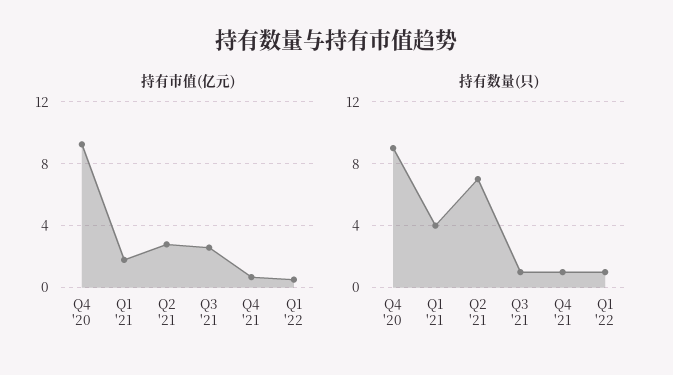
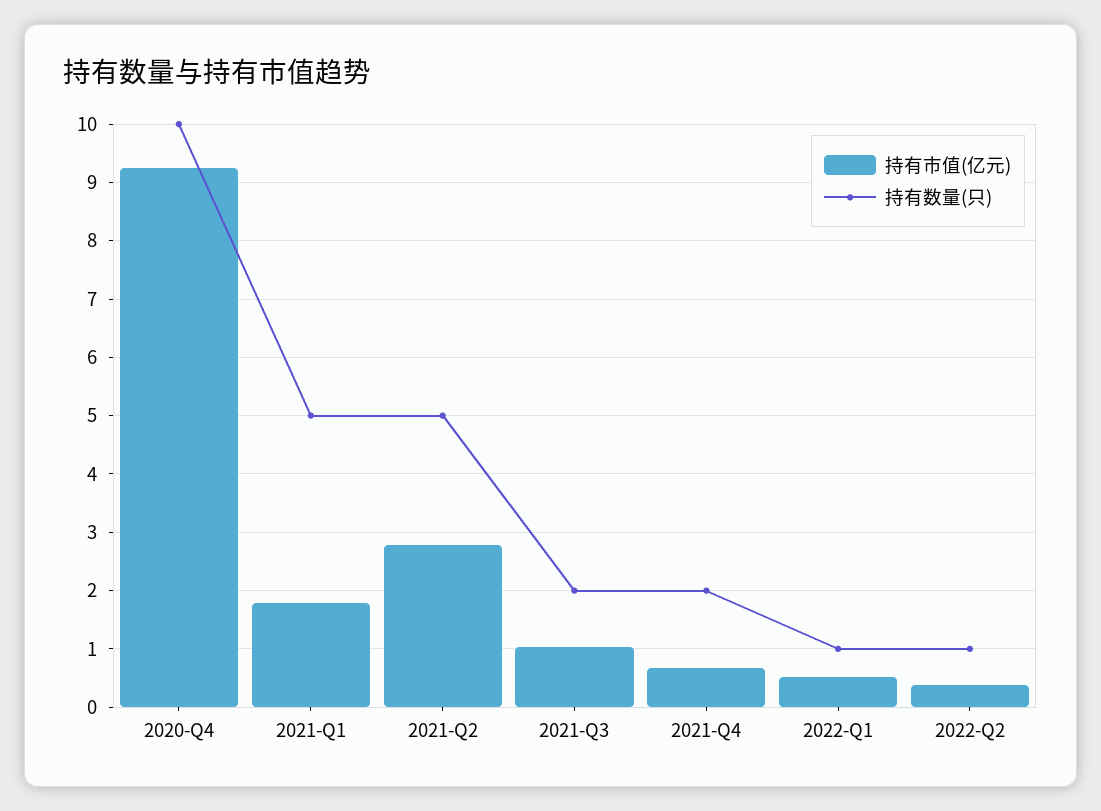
持有市值(亿元), Q3 '21: 2.5 -> 1
持有数量(只), Q4 '20: 9 -> 10
持有数量(只), Q1 '21: 4 -> 5
持有数量(只), Q2 '21: 7 -> 5
持有数量(只), Q3 '21: 1 -> 2
持有数量(只), Q4 '21: 1 -> 2
持有市值(亿元), 2022-Q2: none -> 0.4
持有数量(只), 2022-Q2: none -> 1

